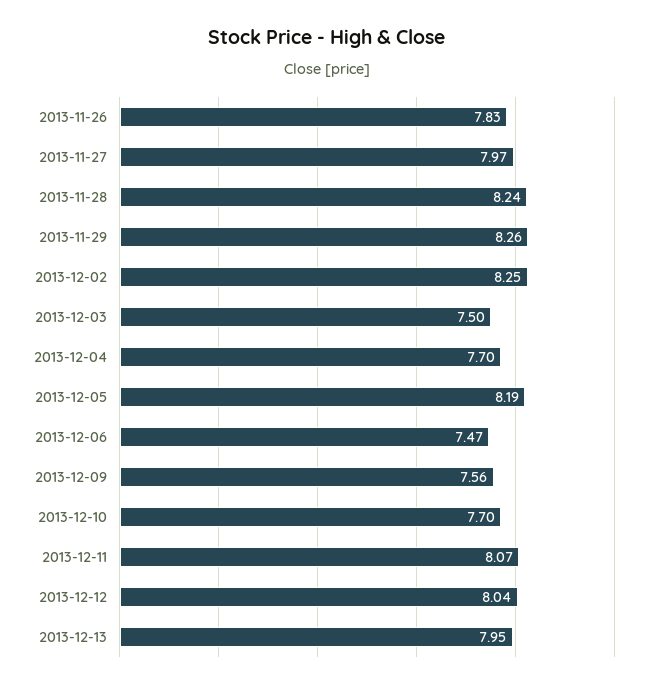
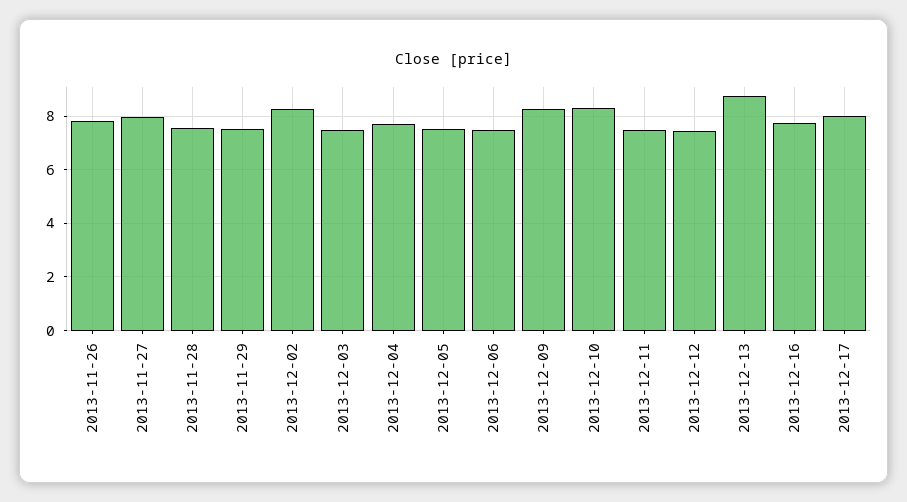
2013-11-28: 8.24 -> 7.5
2013-11-29: 8.26 -> 7.5
2013-12-05: 8.19 -> 7.5
2013-12-09: 7.56 -> 8.25
2013-12-10: 7.7 -> 8.25
2013-12-11: 8.07 -> 7.5
2013-12-12: 8.04 -> 7.5
2013-12-13: 7.95 -> 8.75
2013-12-16: none -> 7.75
2013-12-17: none -> 8

